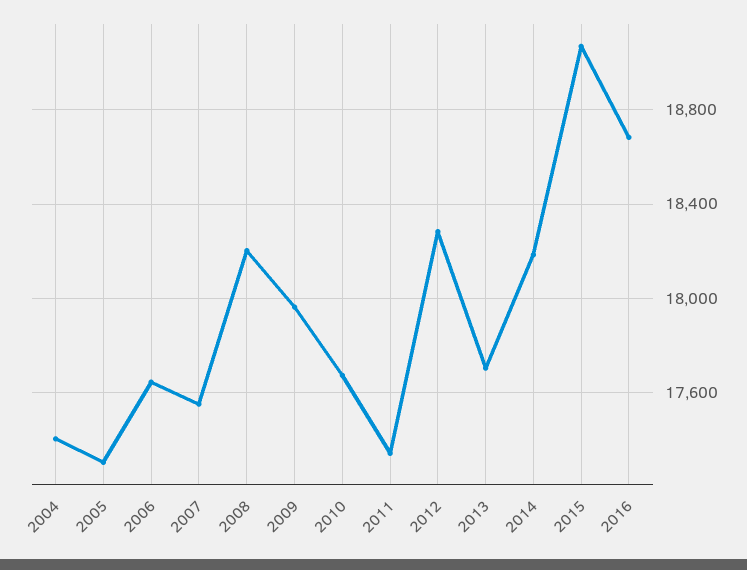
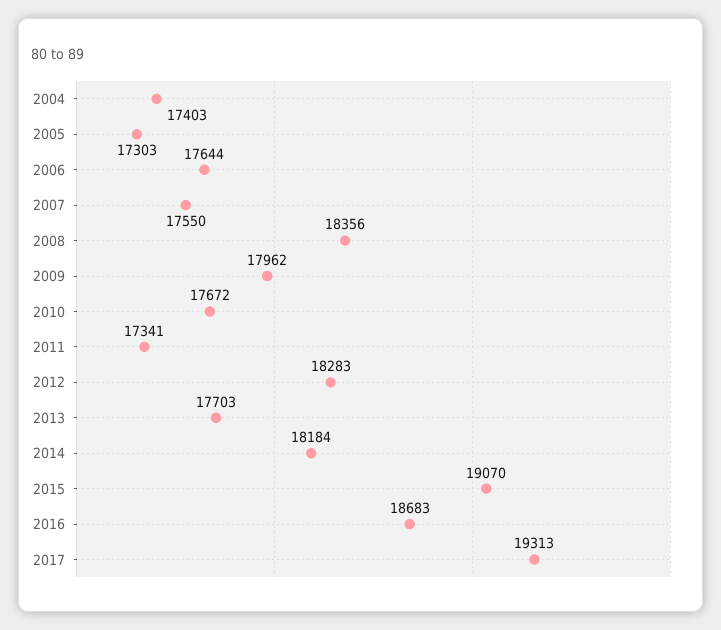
2008: 18200 -> 18356
2017: none -> 19313

